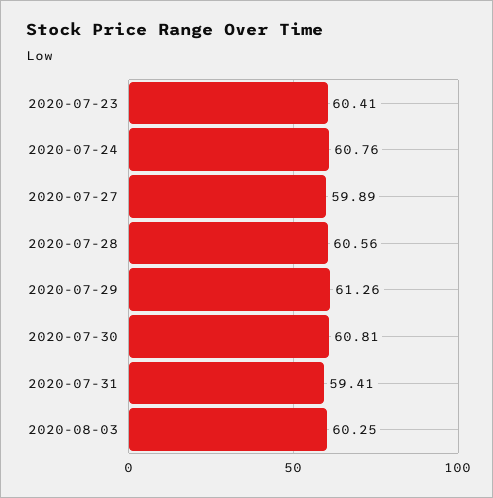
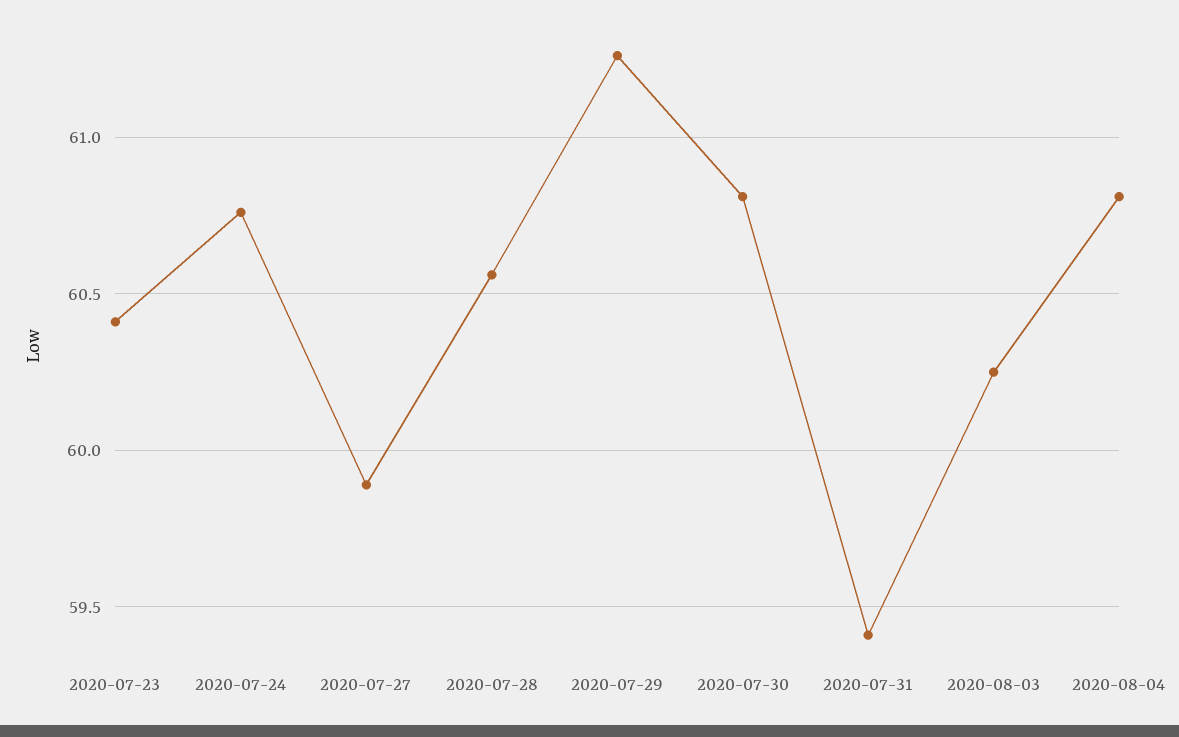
2020-08-04: none -> 60.8

